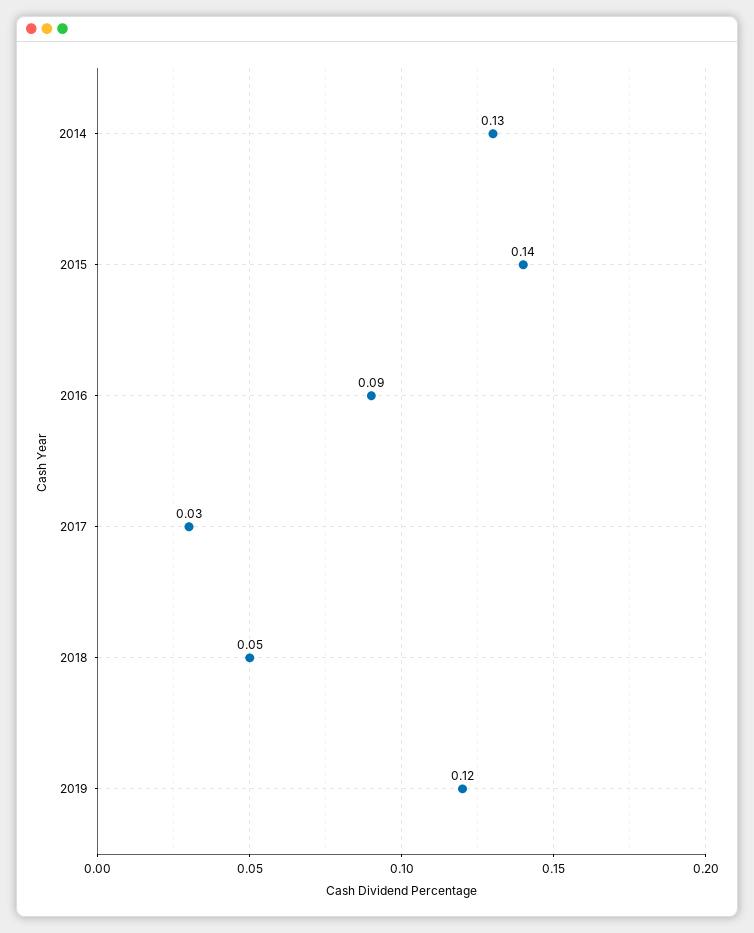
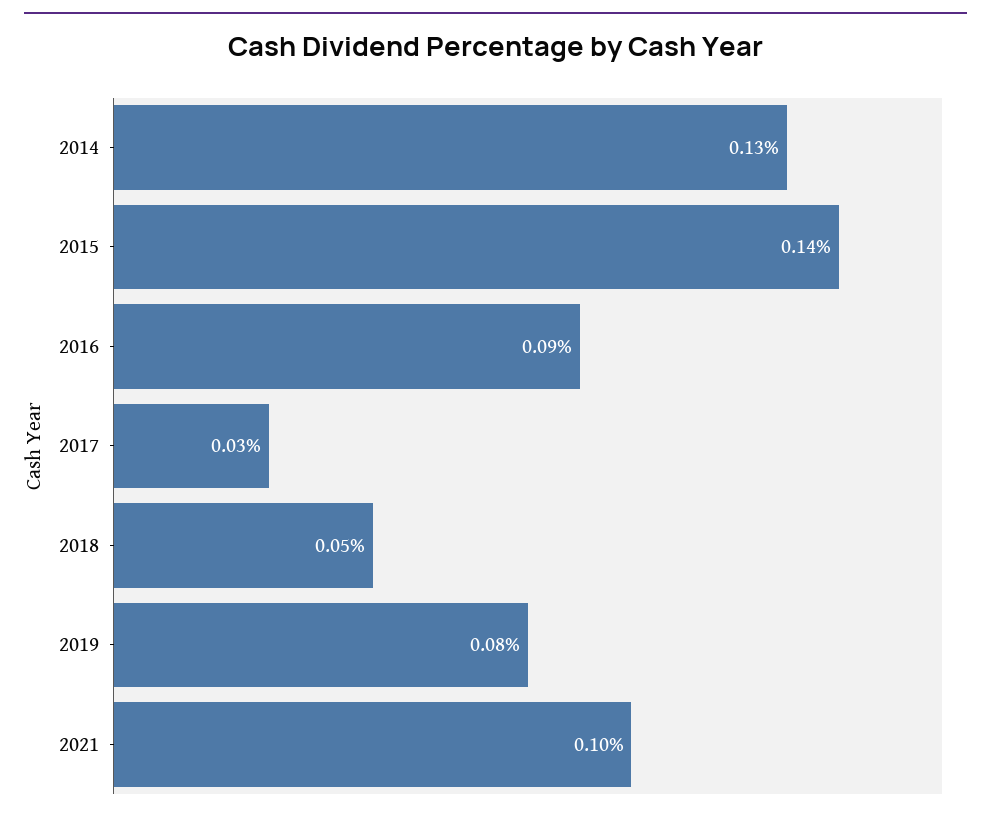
2019: 0.12 -> 0.08
2021: none -> 0.1

